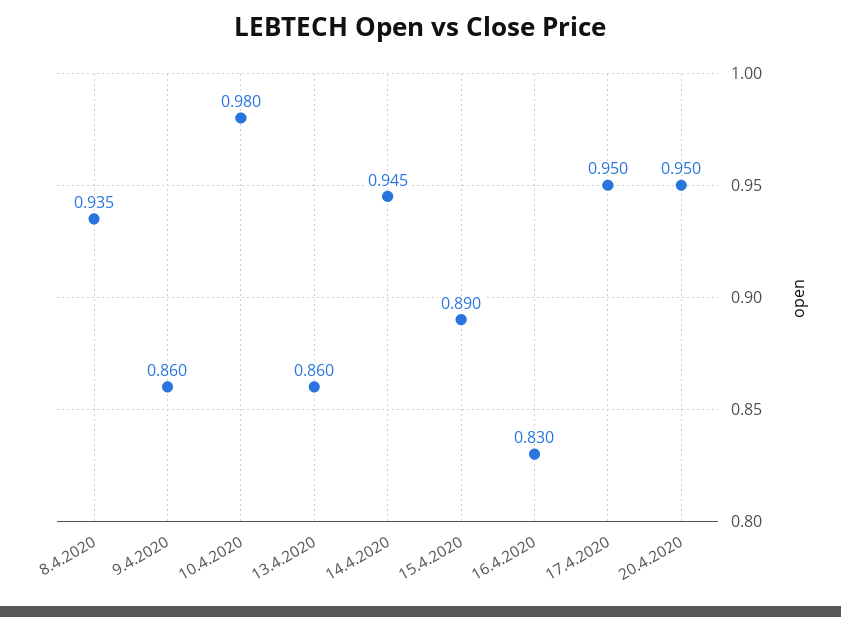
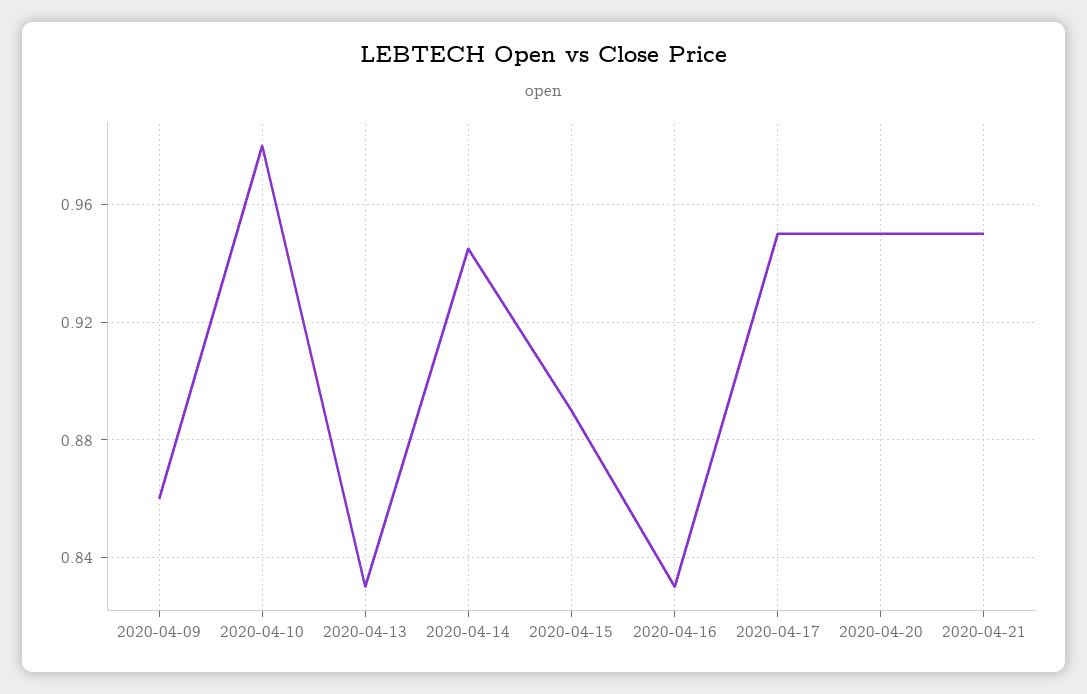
8.4.2020: 0.935 -> none
13.4.2020: 0.86 -> 0.83
2020-04-21: none -> 0.95

